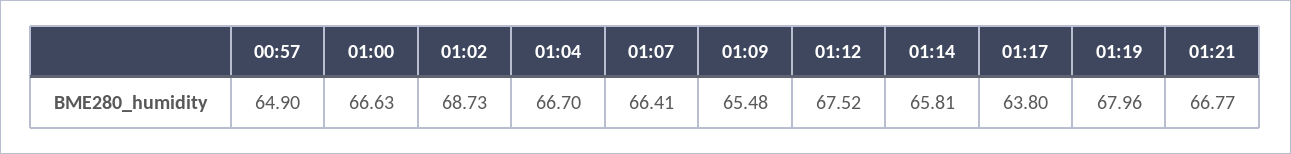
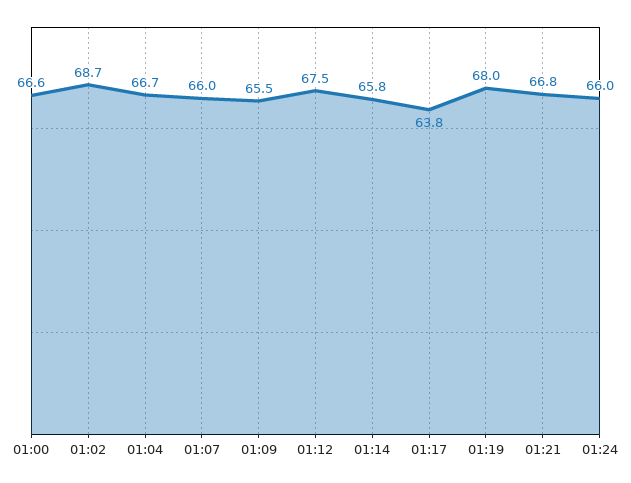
00:57: 64.9 -> none
01:07: 66.41 -> 66
01:24: none -> 66

